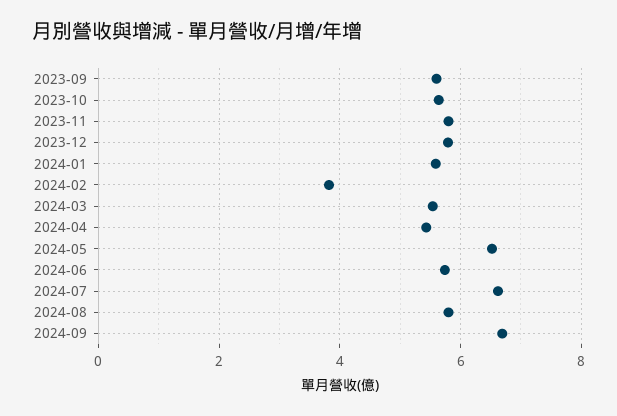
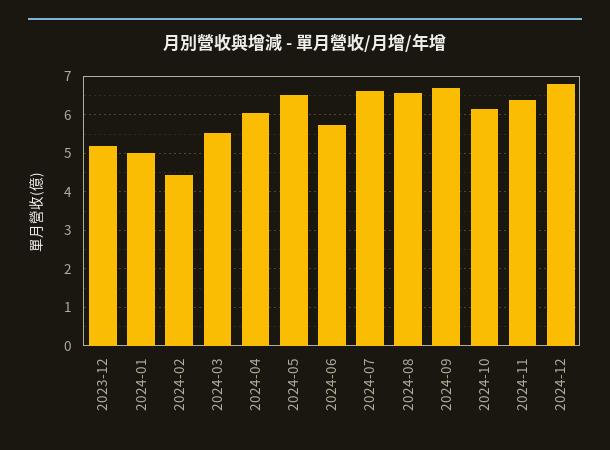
2023-09: 5.6 -> none
2023-10: 5.6 -> none
2023-11: 5.8 -> none
2023-12: 5.8 -> 5.2
2024-01: 5.6 -> 5
2024-02: 3.8 -> 4.4
2024-04: 5.4 -> 6
2024-08: 5.8 -> 6.6
2024-10: none -> 6.2
2024-11: none -> 6.4
2024-12: none -> 6.8

